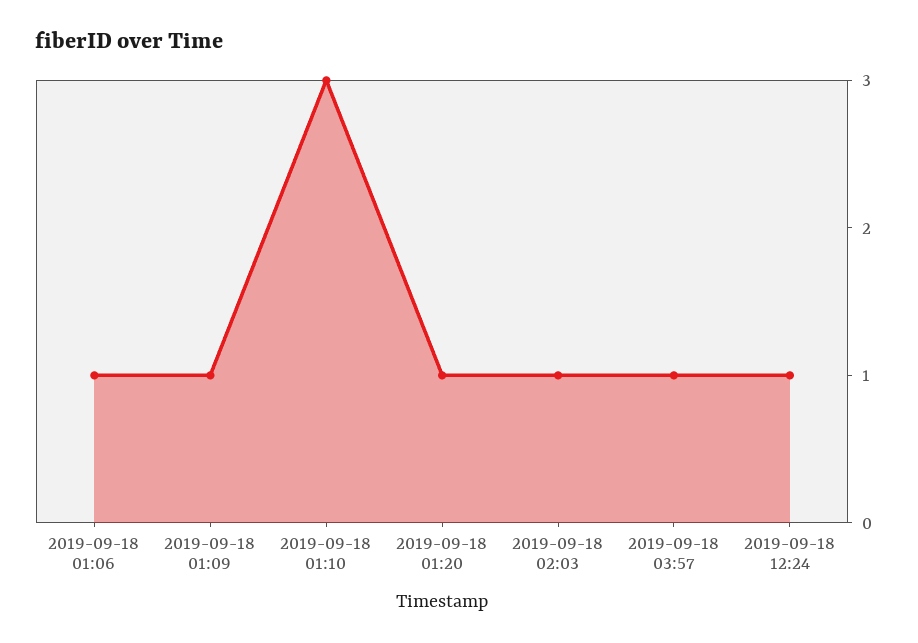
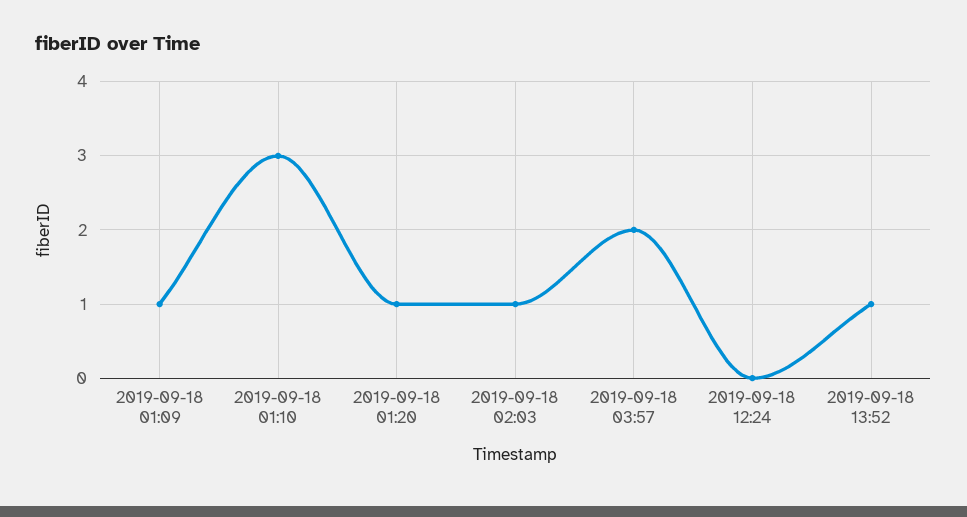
2019-09-18 01:06: 1 -> none
2019-09-18 03:57: 1 -> 2
2019-09-18 12:24: 1 -> 0
2019-09-18 13:52: none -> 1

